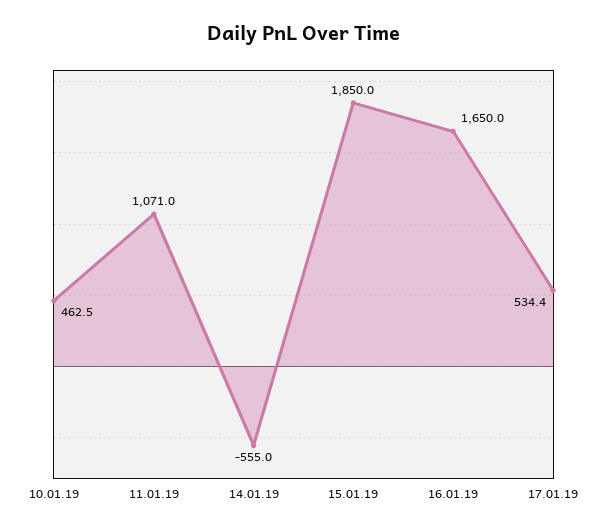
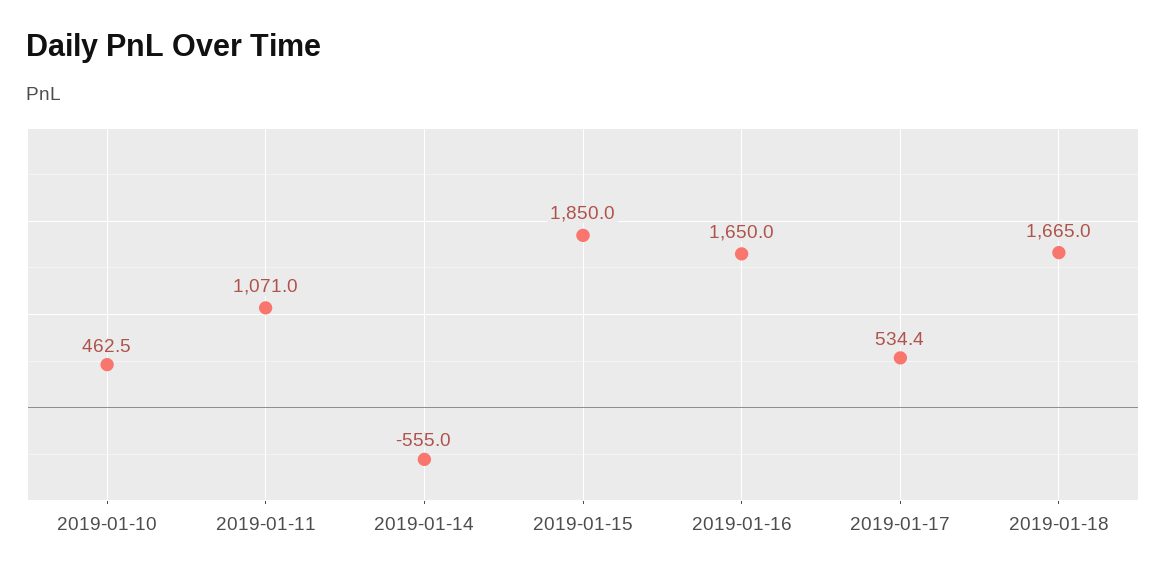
2019-01-18: none -> 1665

